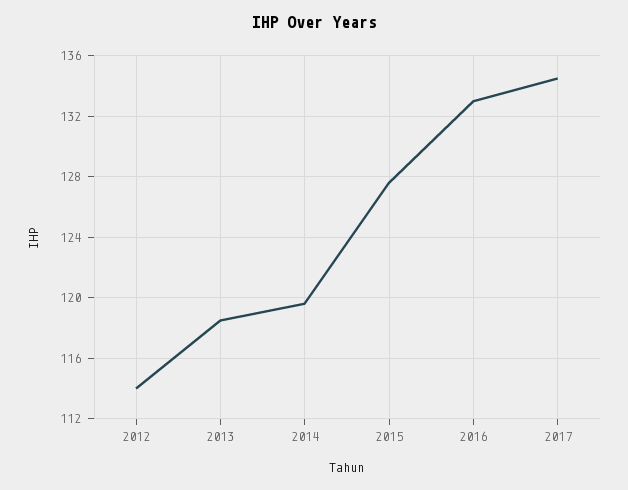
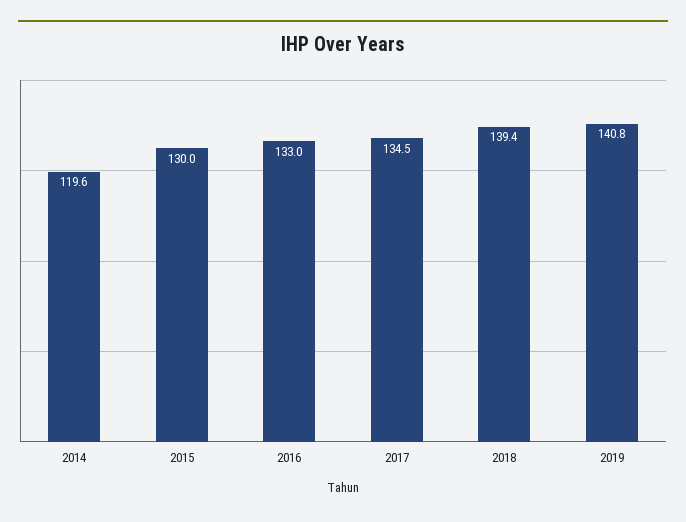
2012: 114 -> none
2013: 118.5 -> none
2015: 127.5 -> 130
2018: none -> 139.4
2019: none -> 140.8

